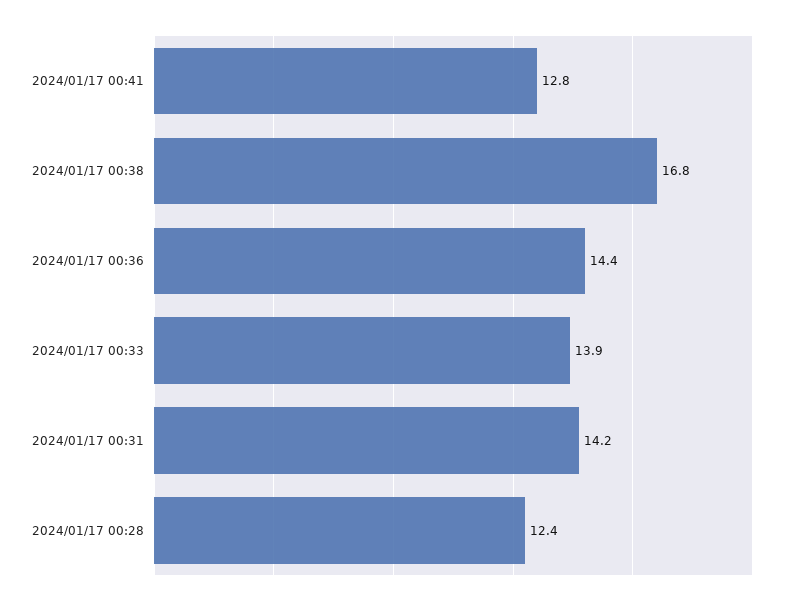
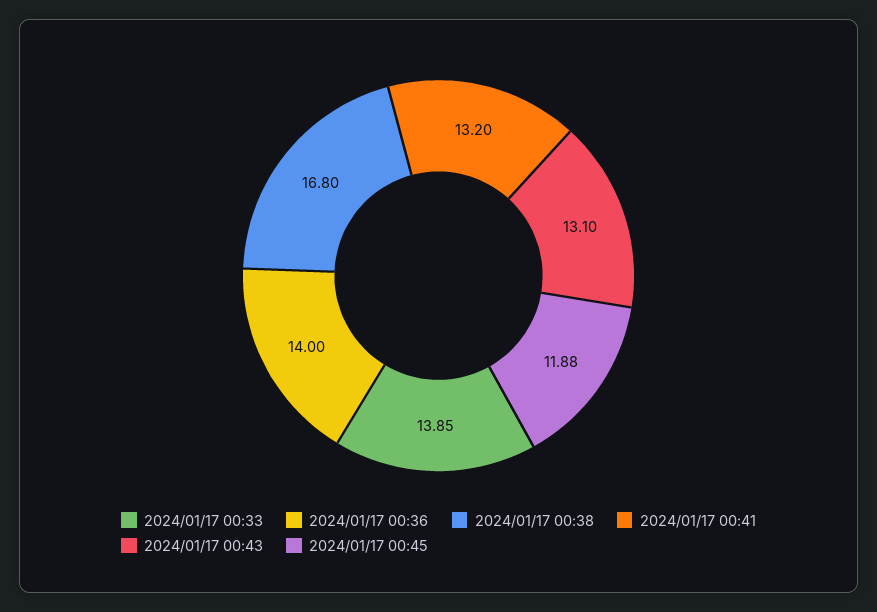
2024/01/17 00:41: 12.8 -> 13.2
2024/01/17 00:36: 14.4 -> 14
2024/01/17 00:31: 14.2 -> none
2024/01/17 00:28: 12.4 -> none
2024/01/17 00:43: none -> 13.1
2024/01/17 00:45: none -> 11.88

